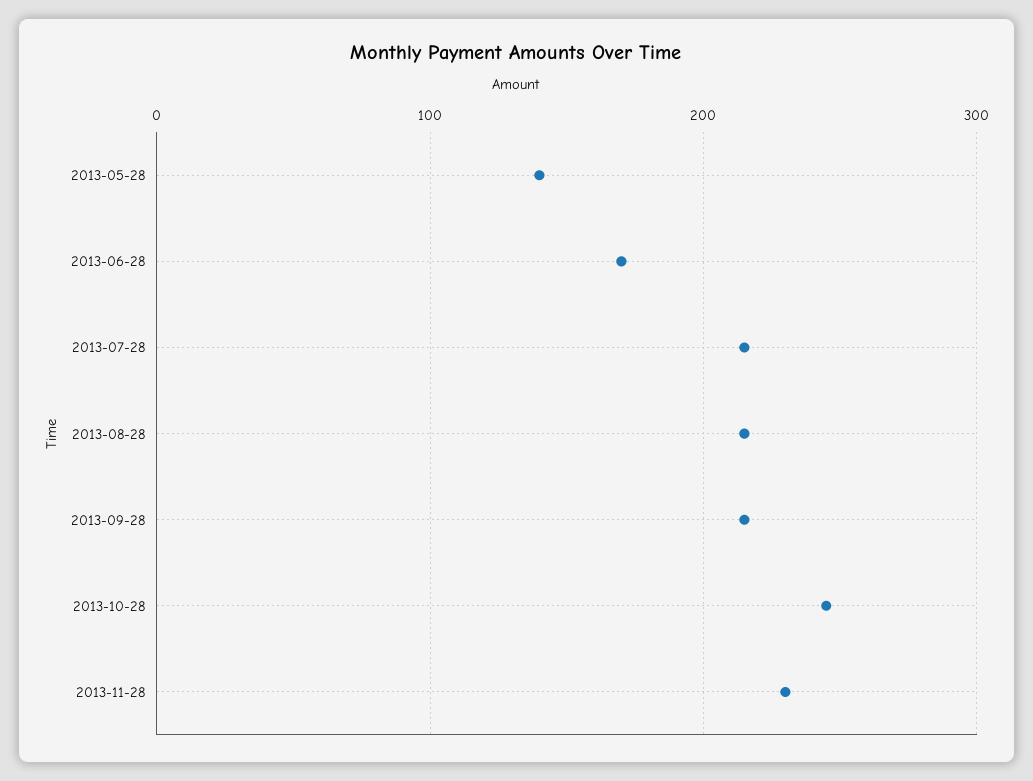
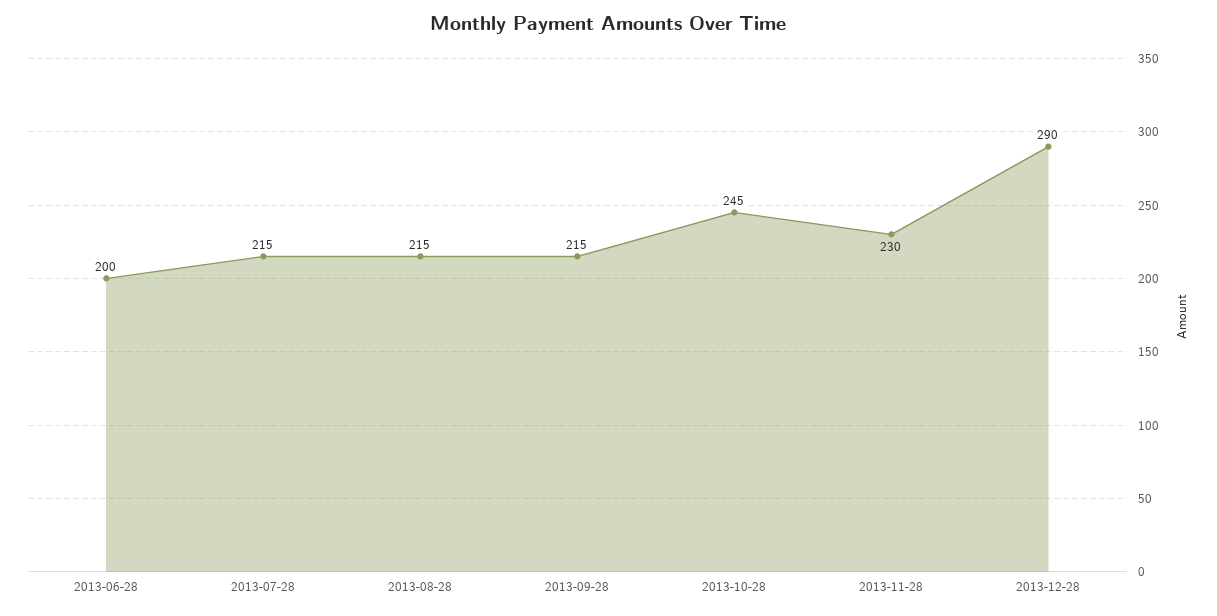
2013-05-28: 140 -> none
2013-06-28: 170 -> 200
2013-12-28: none -> 290

